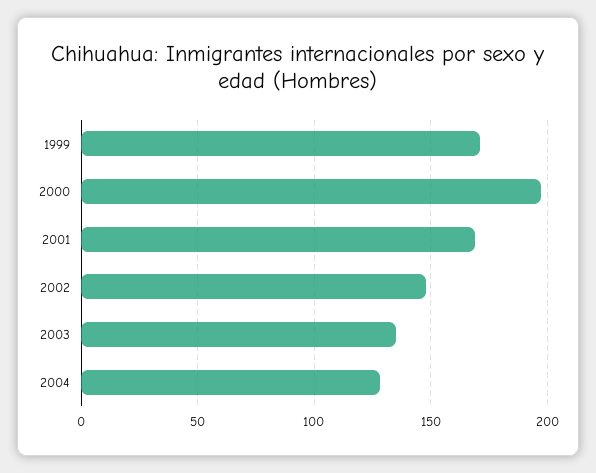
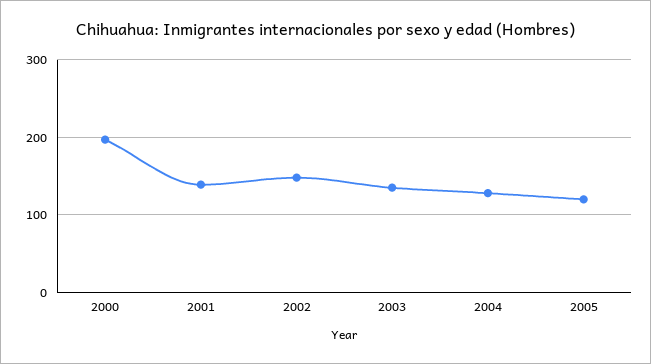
1999: 170 -> none
2001: 170 -> 140
2005: none -> 120

